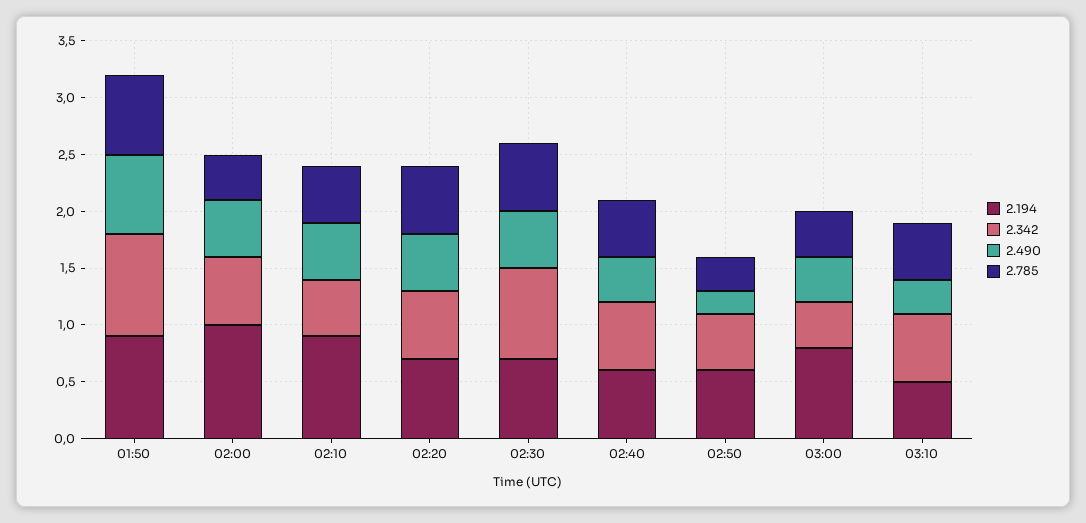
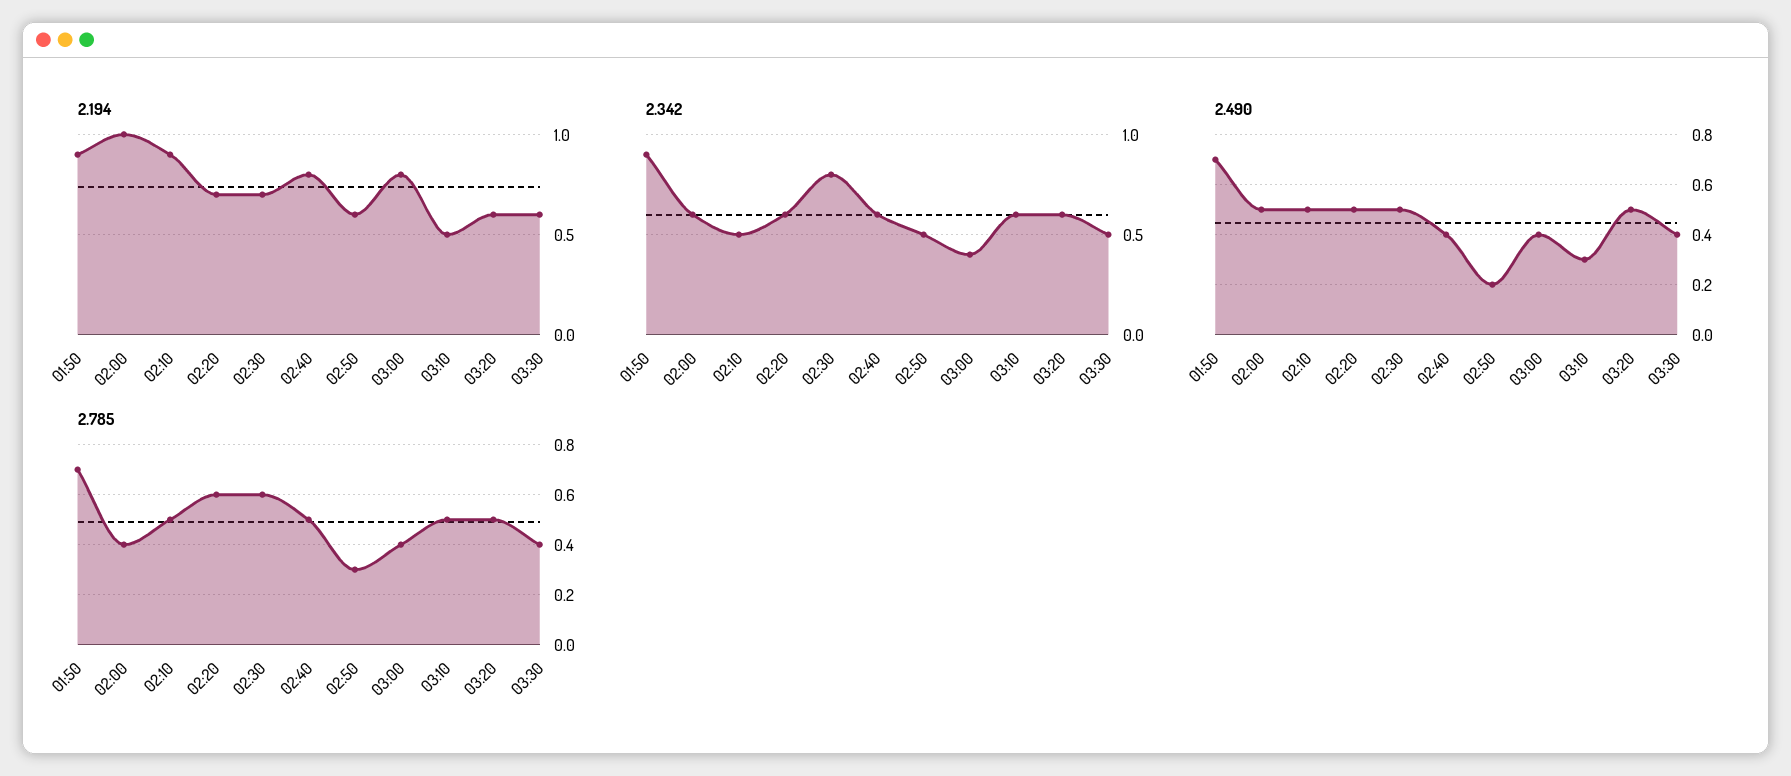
2.194, 02:40: 0.6 -> 0.8
2.194, 03:20: none -> 0.6
2.194, 03:30: none -> 0.6
2.342, 03:20: none -> 0.6
2.342, 03:30: none -> 0.5
2.490, 03:20: none -> 0.5
2.490, 03:30: none -> 0.4
2.785, 03:20: none -> 0.5
2.785, 03:30: none -> 0.4

